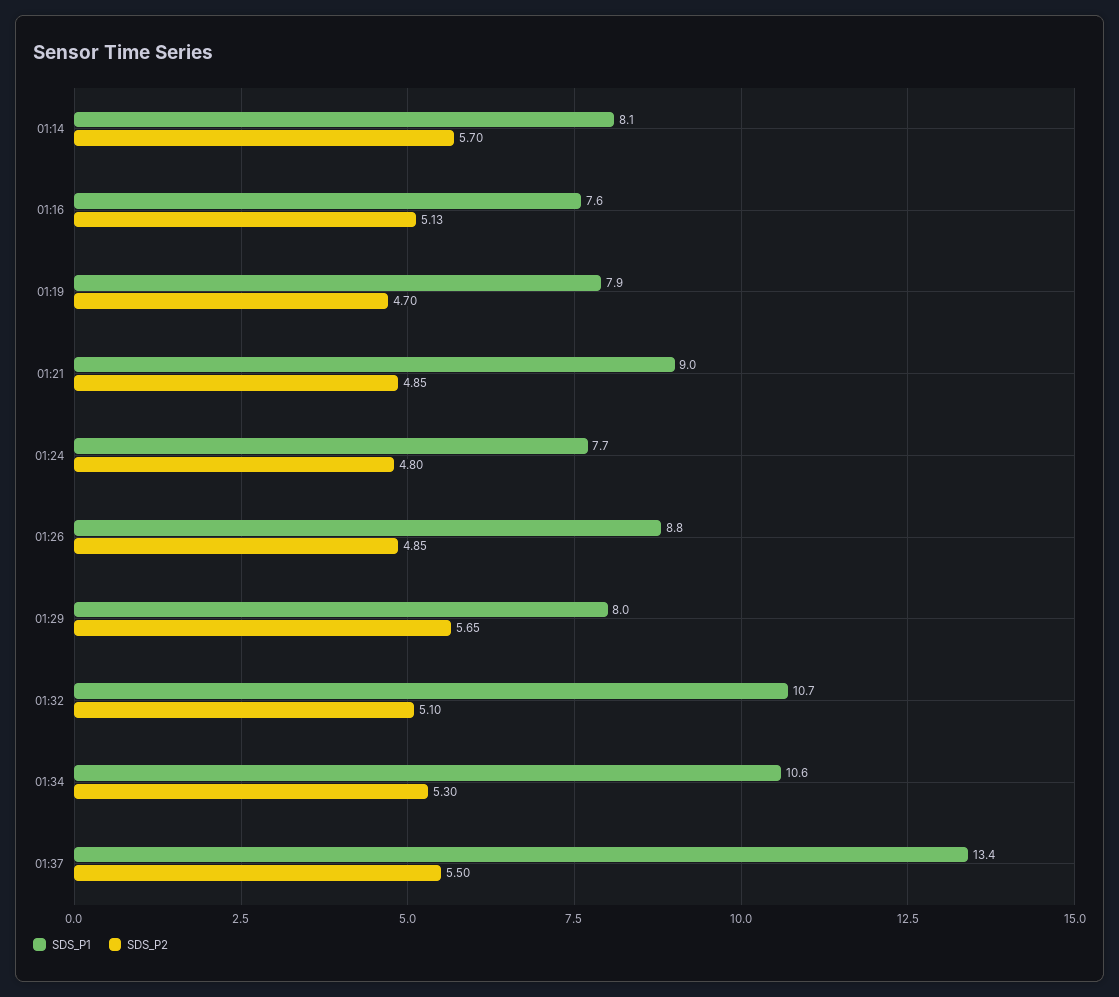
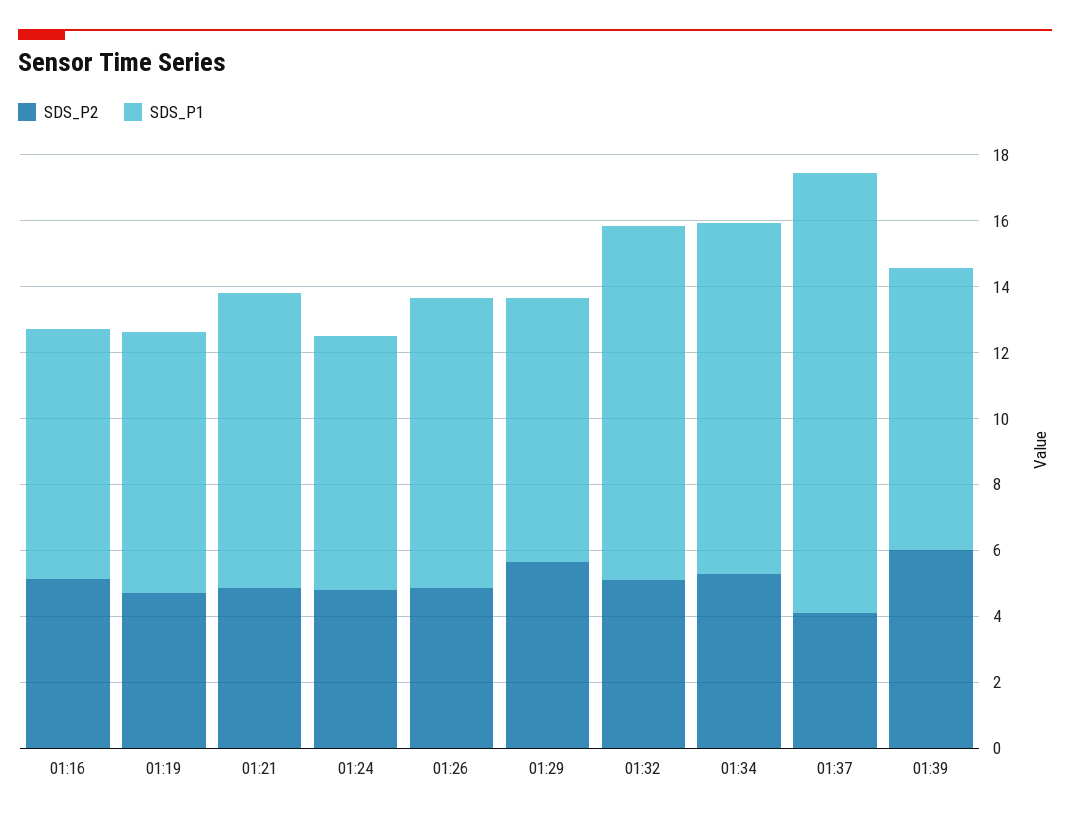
SDS_P1, 01:14: 8.1 -> none
SDS_P2, 01:14: 5.7 -> none
SDS_P2, 01:37: 5.5 -> 4
SDS_P2, 01:39: none -> 6
SDS_P1, 01:39: none -> 8.5

